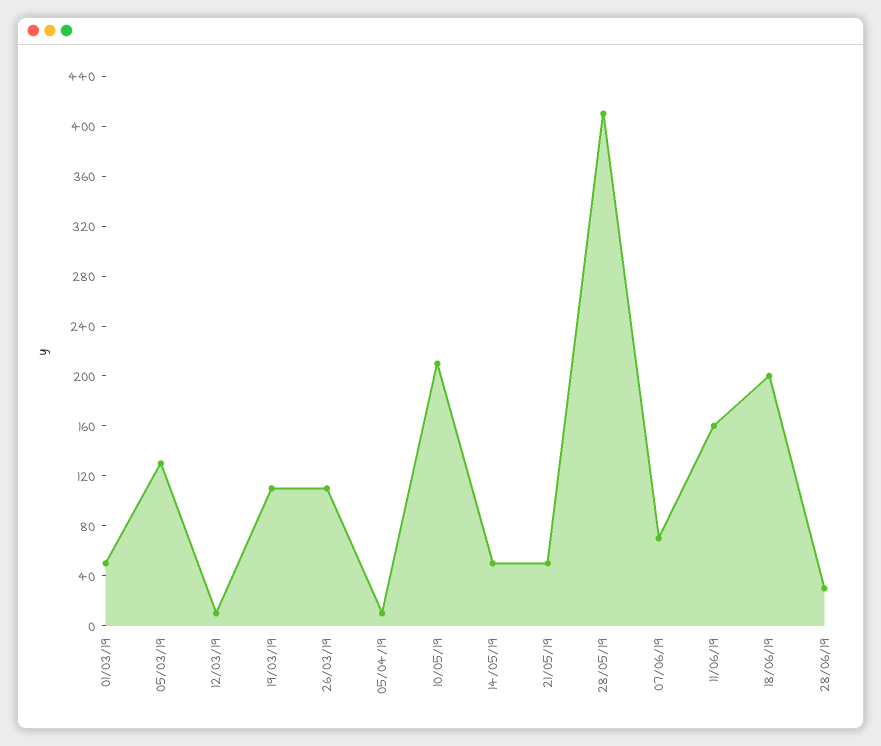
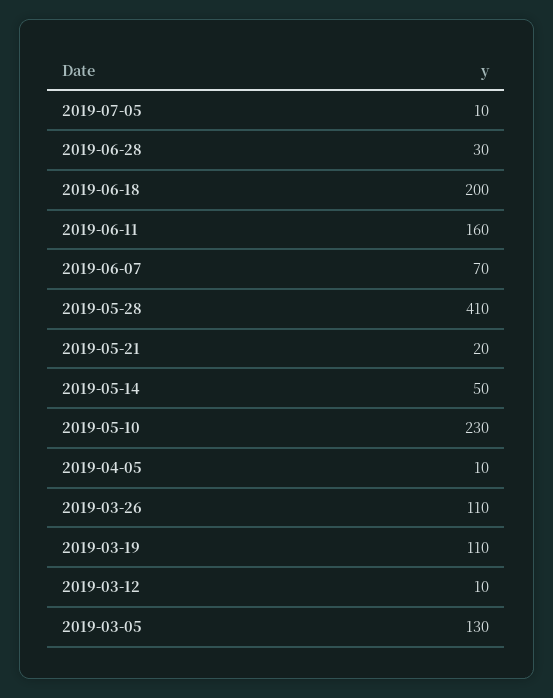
01/03/19: 50 -> none
10/05/19: 210 -> 230
21/05/19: 50 -> 20
2019-07-05: none -> 10

